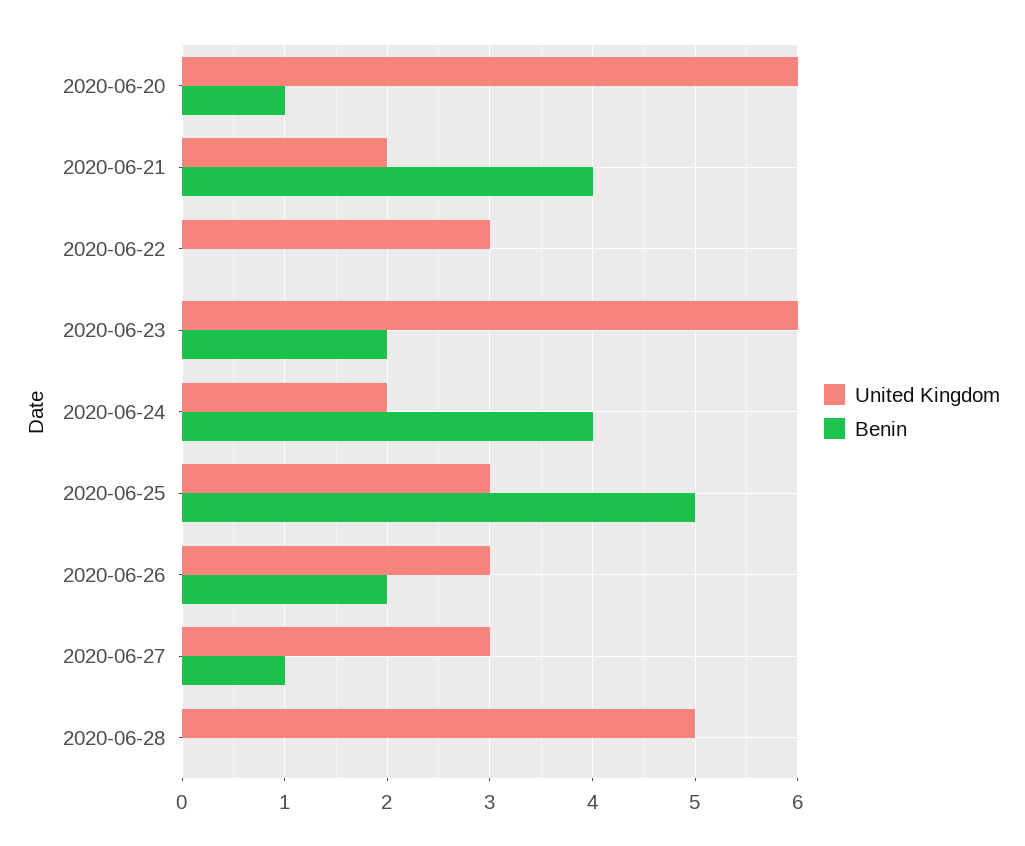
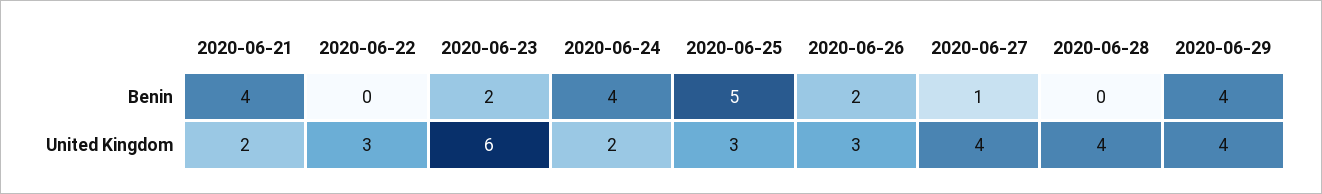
United Kingdom, 2020-06-20: 6 -> none
Benin, 2020-06-20: 1 -> none
United Kingdom, 2020-06-27: 3 -> 4
United Kingdom, 2020-06-28: 5 -> 4
Benin, 2020-06-29: none -> 4
United Kingdom, 2020-06-29: none -> 4

